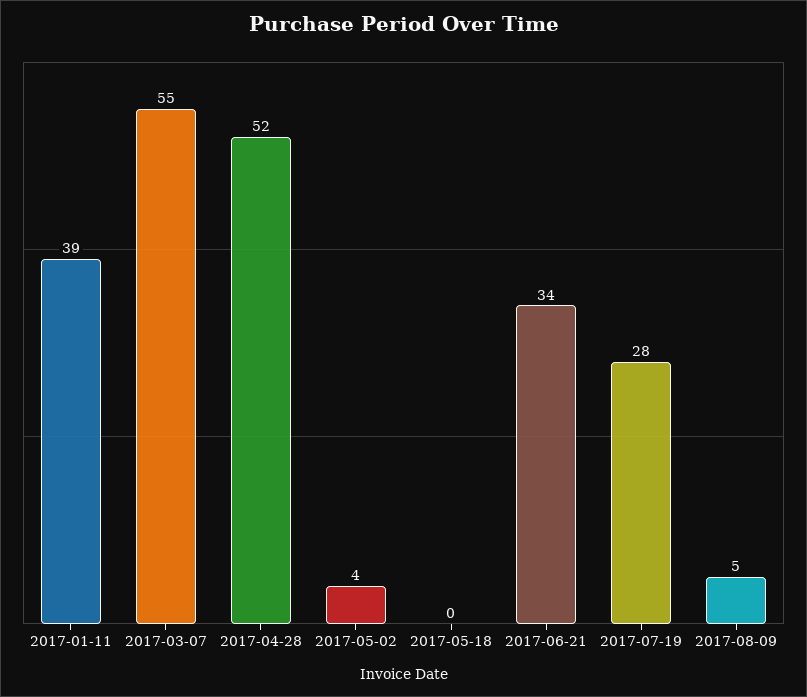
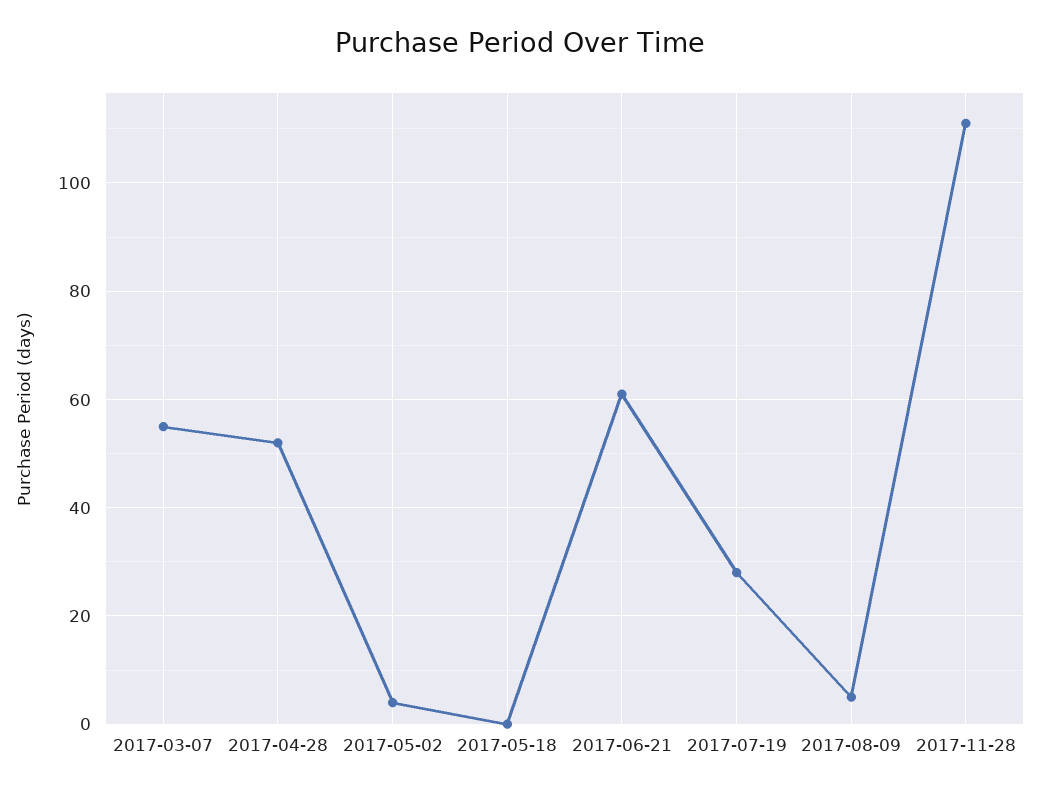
2017-01-11: 39 -> none
2017-06-21: 34 -> 60
2017-11-28: none -> 110

